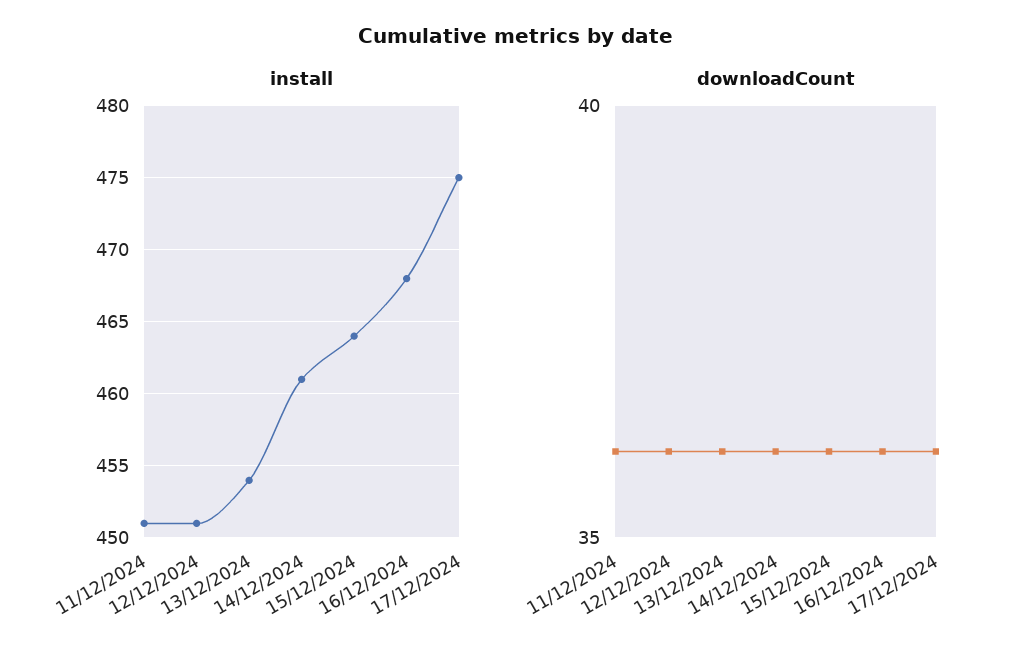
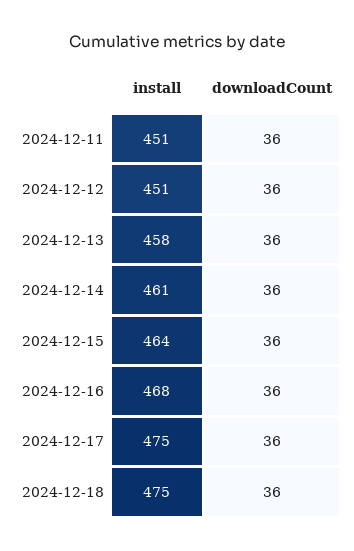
install, 13/12/2024: 454 -> 458
install, 2024-12-18: none -> 475
downloadCount, 2024-12-18: none -> 36

